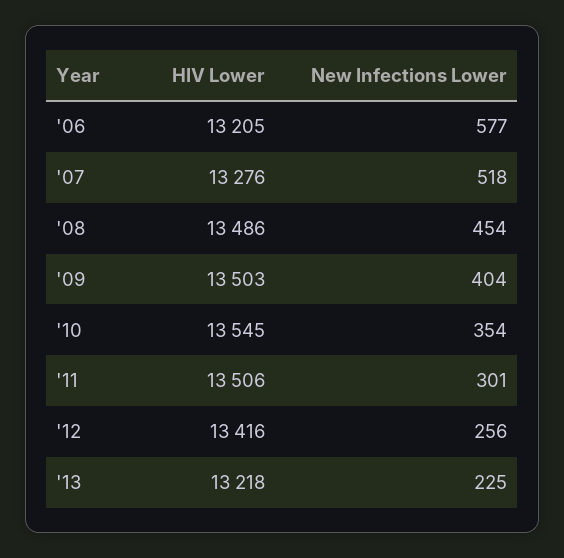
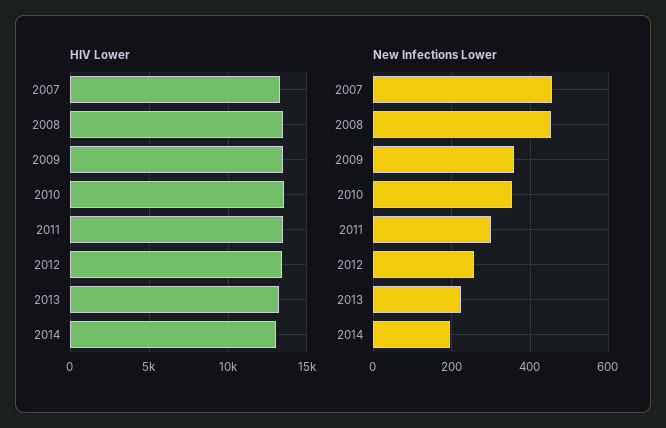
HIV Lower, '06: 13205 -> none
New Infections Lower, '06: 577 -> none
New Infections Lower, '07: 518 -> 460
New Infections Lower, '09: 404 -> 360
HIV Lower, 2014: none -> 13000
New Infections Lower, 2014: none -> 200

